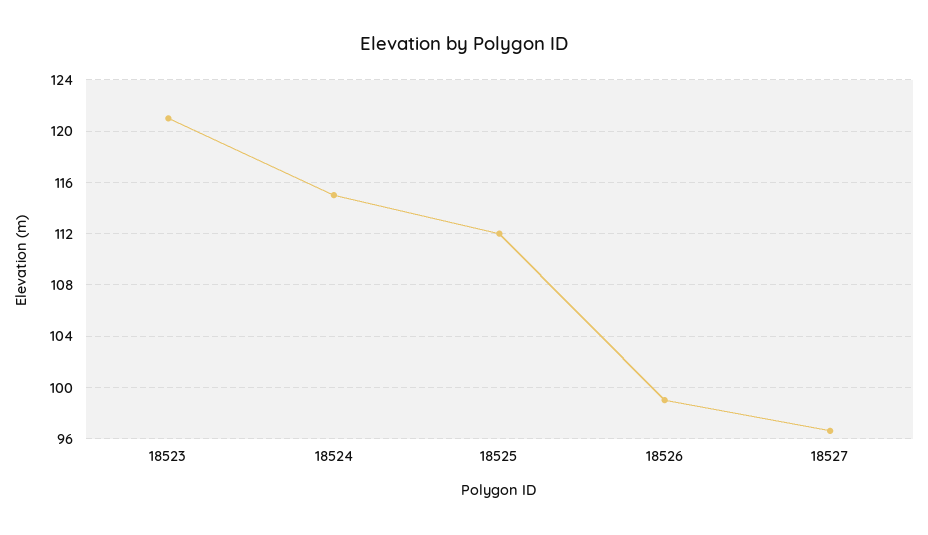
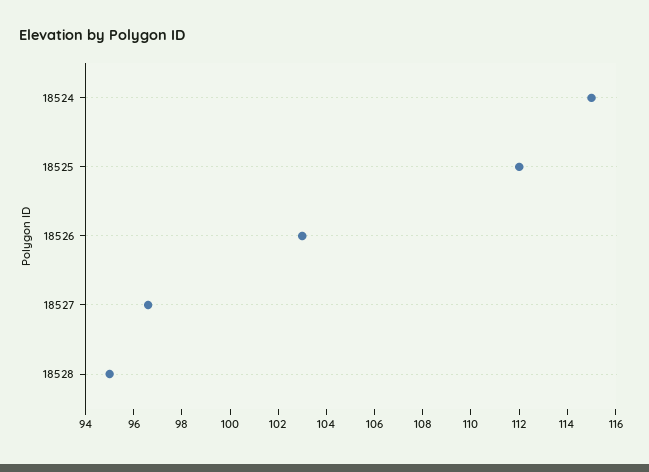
18523: 121 -> none
18526: 99 -> 103
18528: none -> 95

